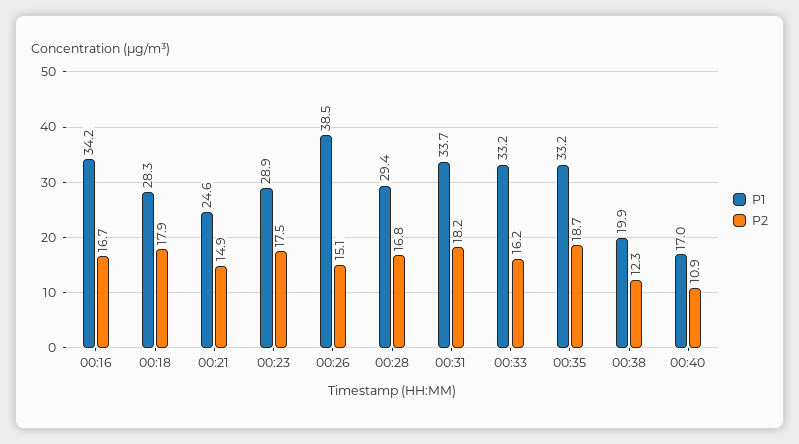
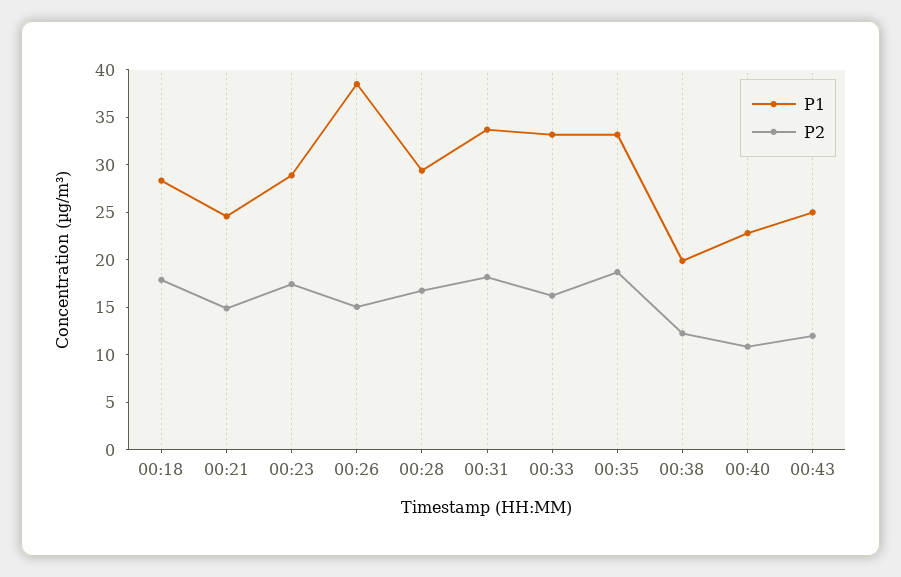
P1, 00:16: 34.2 -> none
P2, 00:16: 16.7 -> none
P1, 00:40: 17 -> 23
P1, 00:43: none -> 25
P2, 00:43: none -> 12

